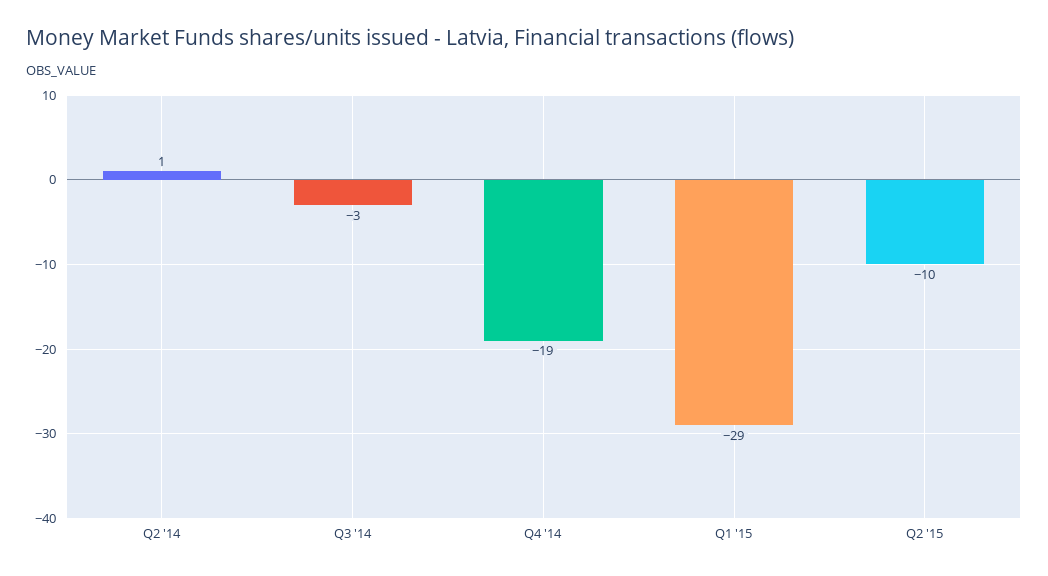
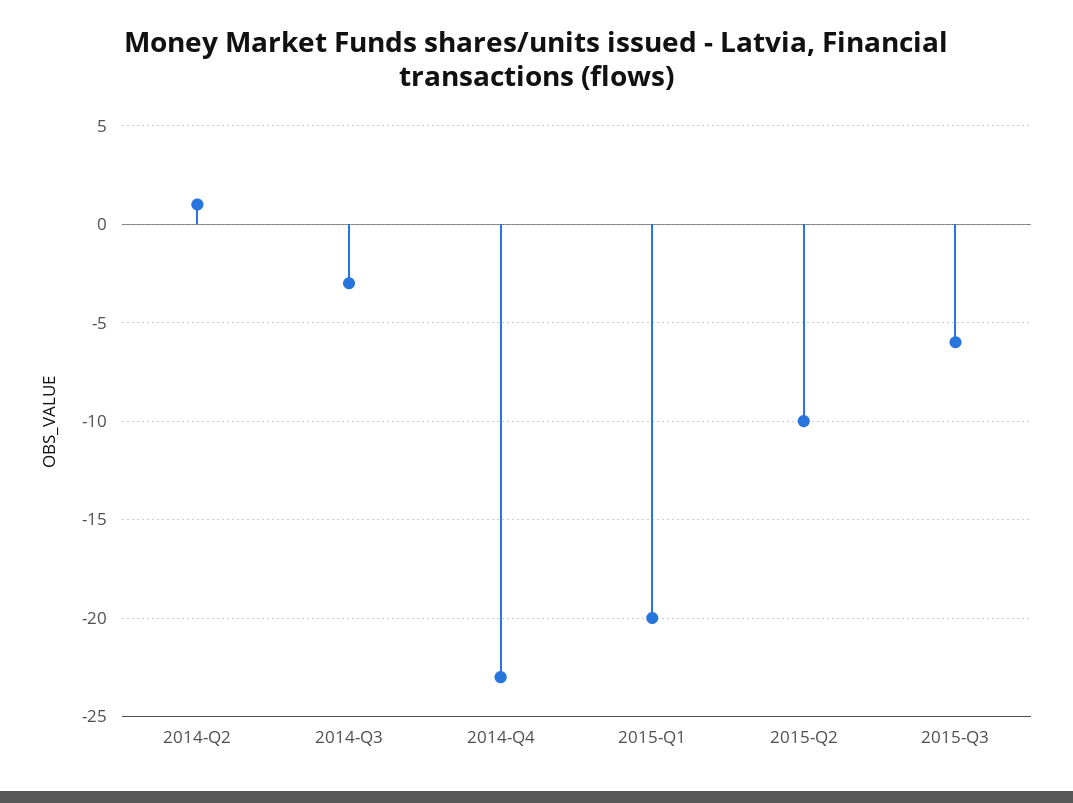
Q4 '14: -19 -> -23
Q1 '15: -29 -> -20
2015-Q3: none -> -6

